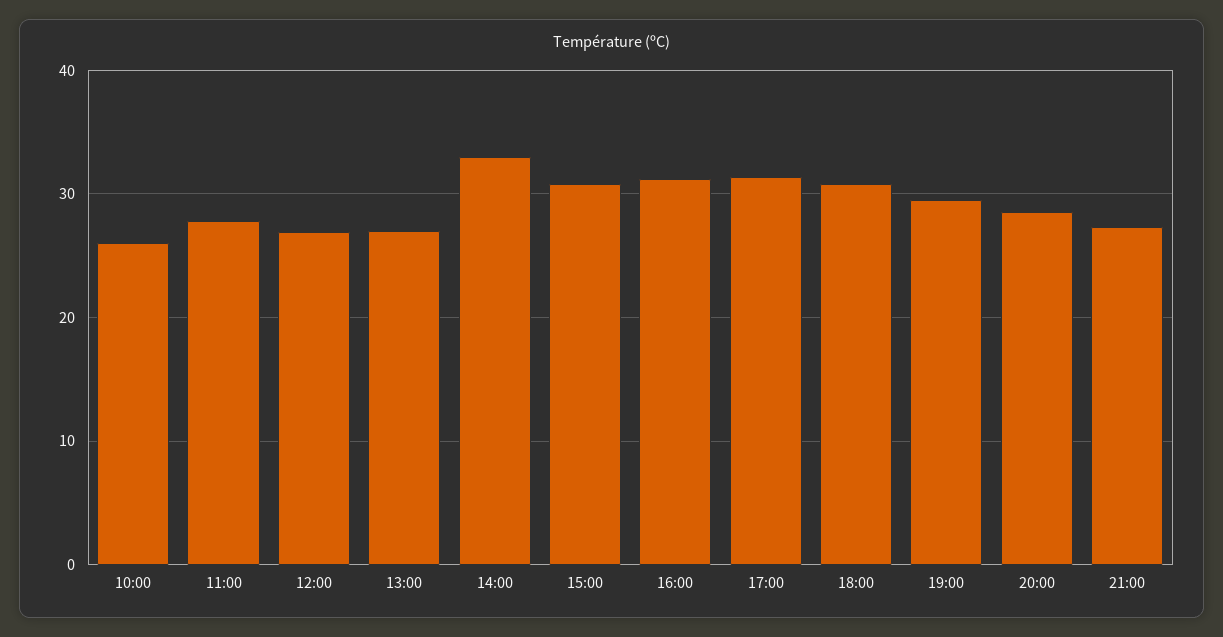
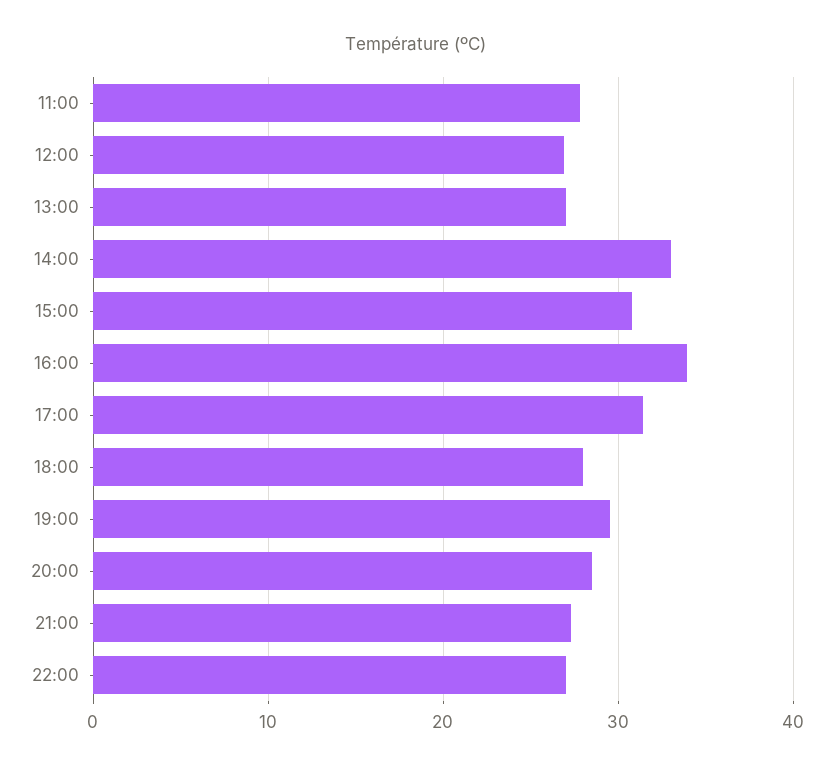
10:00: 26 -> none
16:00: 31 -> 34
18:00: 31 -> 28
22:00: none -> 27

